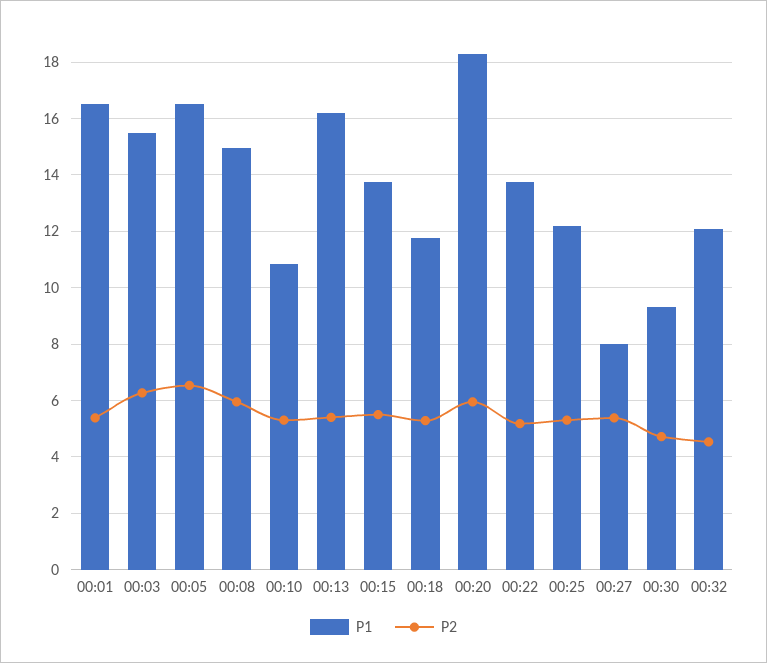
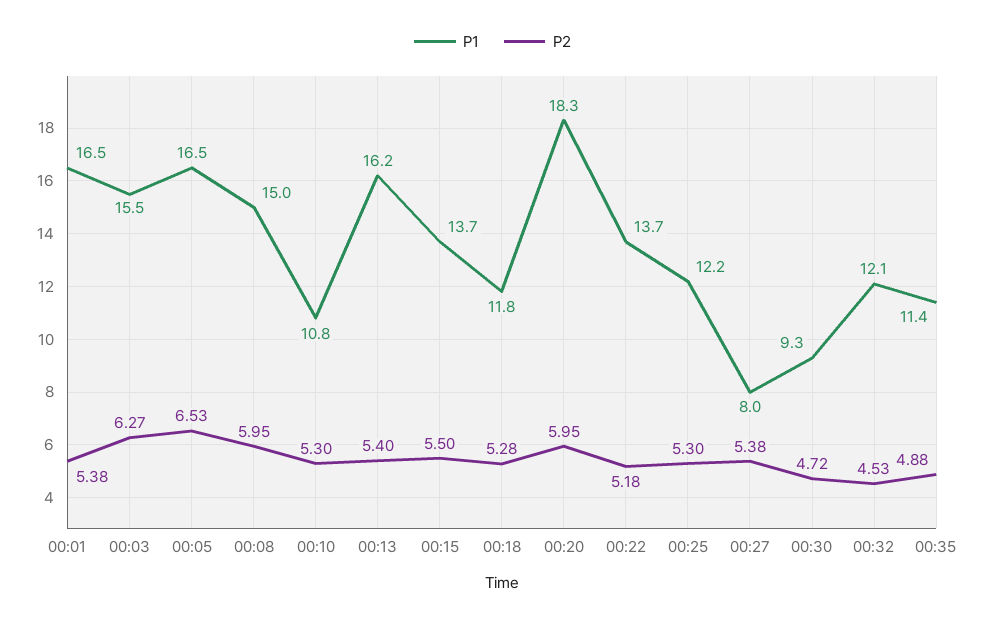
P1, 00:35: none -> 11.4
P2, 00:35: none -> 4.88

